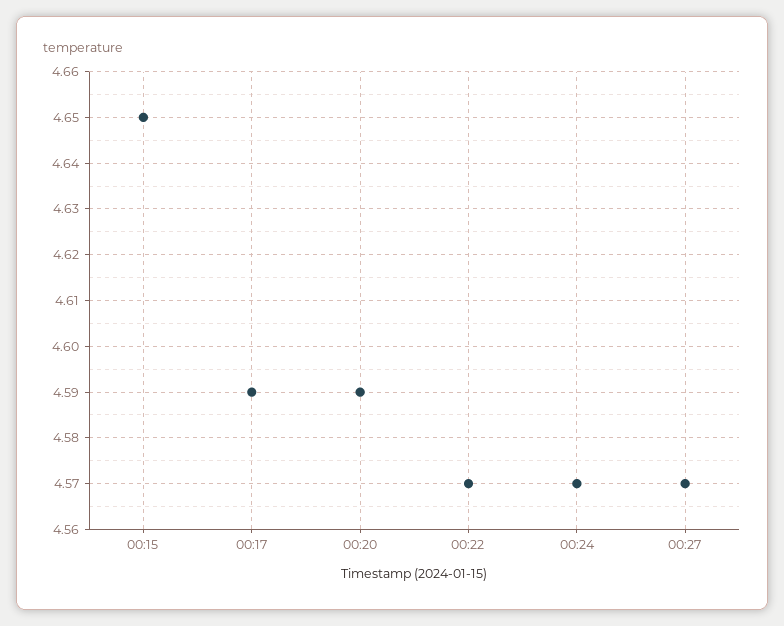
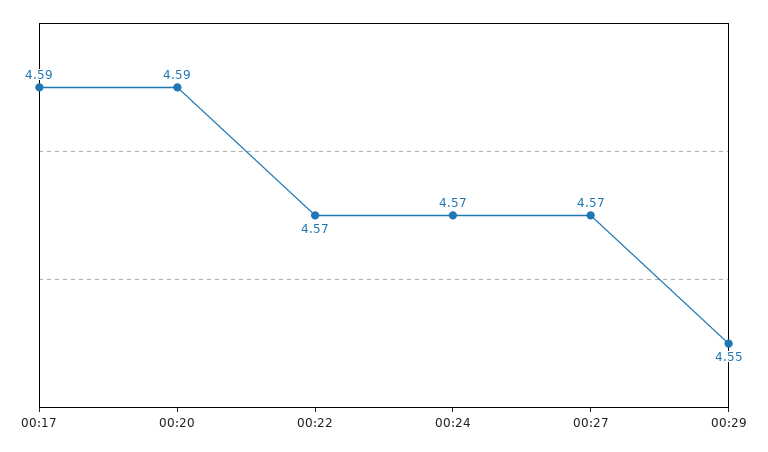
00:15: 4.65 -> none
00:29: none -> 4.55

